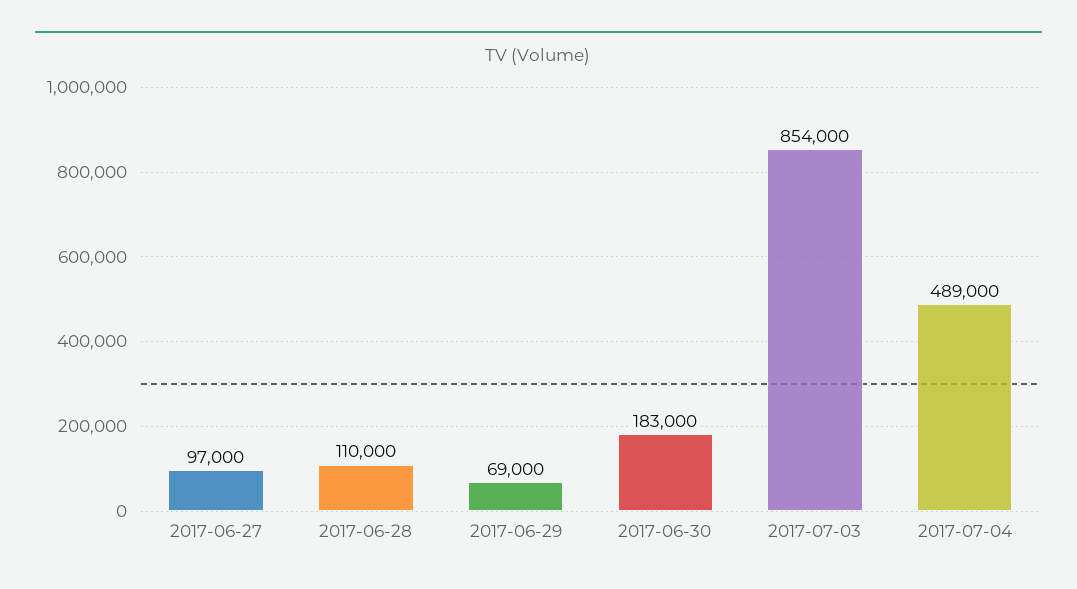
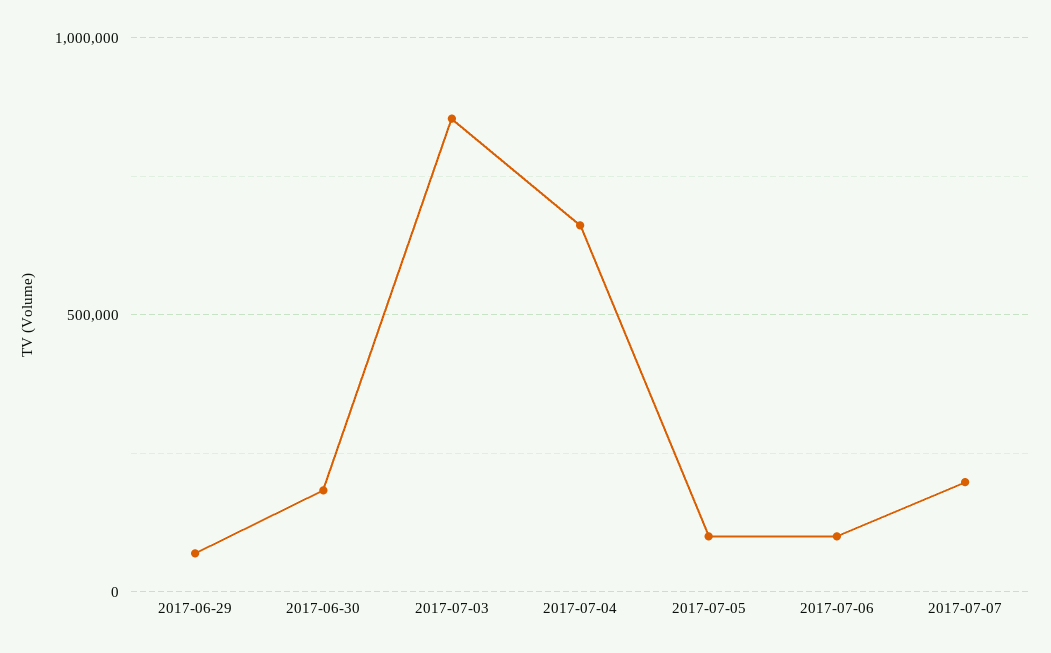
2017-06-27: 97000 -> none
2017-06-28: 110000 -> none
2017-07-04: 489000 -> 650000
2017-07-05: none -> 100000
2017-07-06: none -> 100000
2017-07-07: none -> 200000

